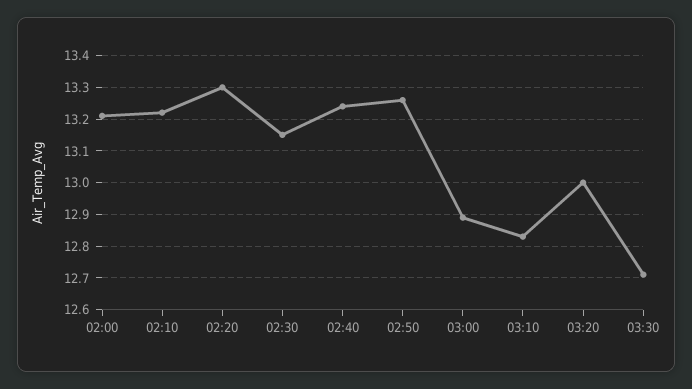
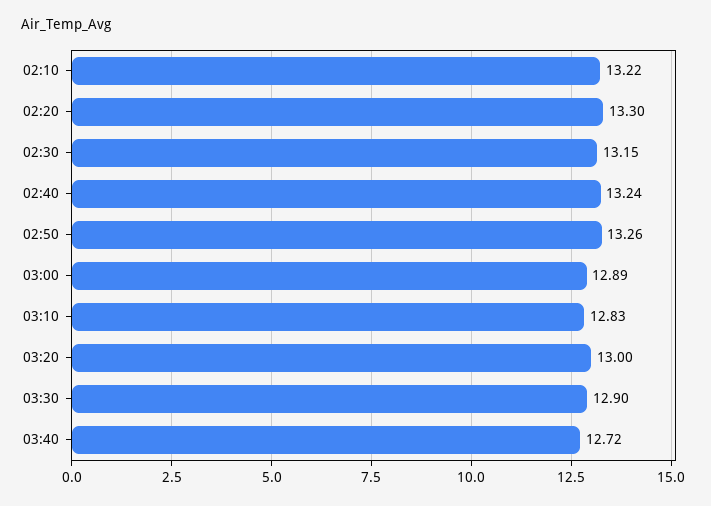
02:00: 13.2 -> none
03:30: 12.7 -> 12.9
03:40: none -> 12.72

